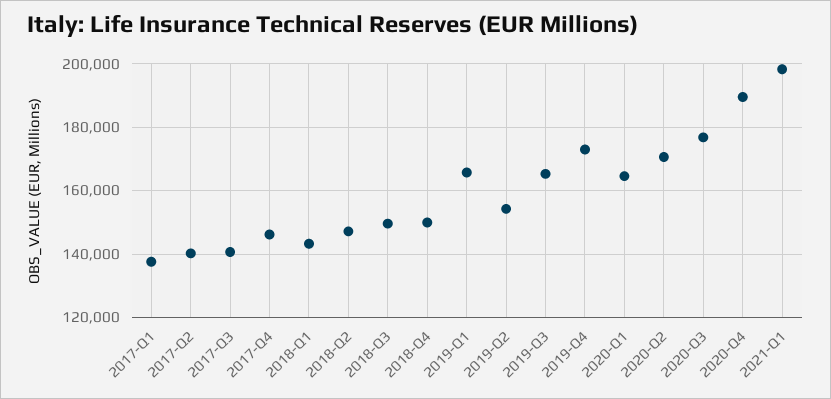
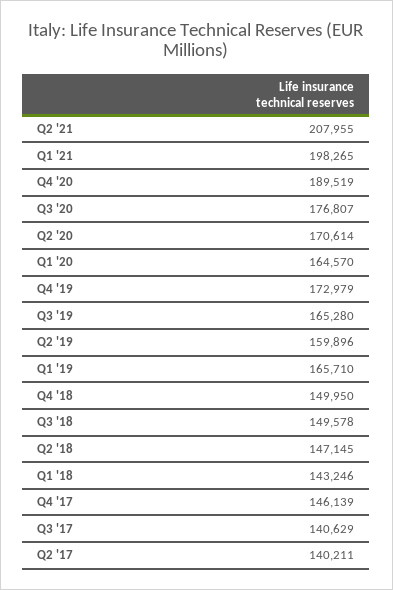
2017-Q1: 138000 -> none
2019-Q2: 154000 -> 159896
Q2 '21: none -> 207955

